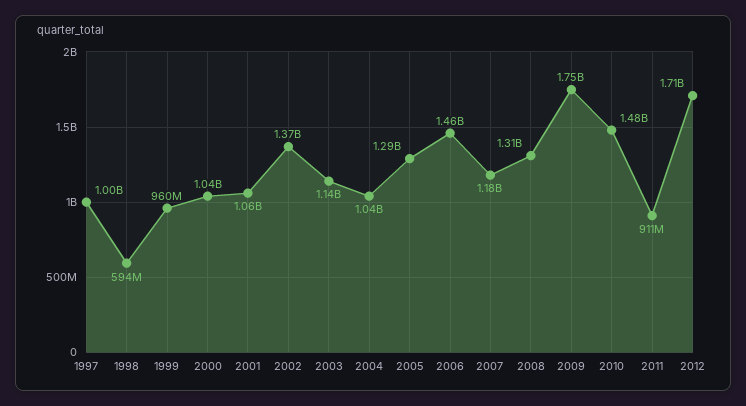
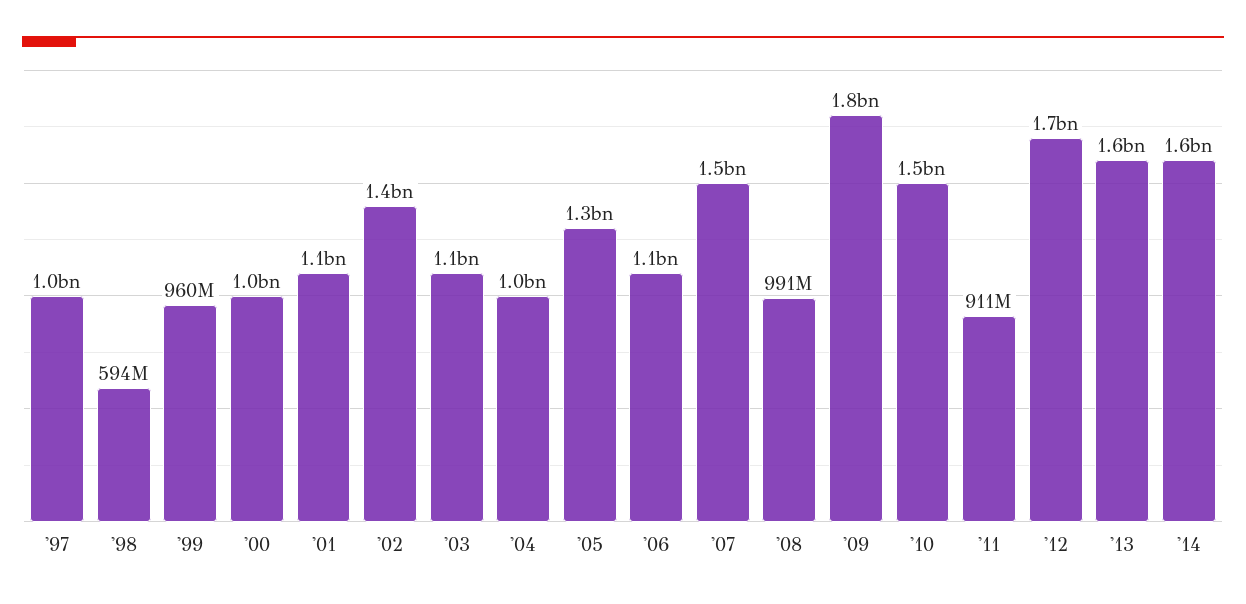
2006: 1460000000 -> 1100000000
2007: 1180000000 -> 1500000000
2008: 1310000000 -> 991000000
'13: none -> 1600000000
'14: none -> 1600000000

